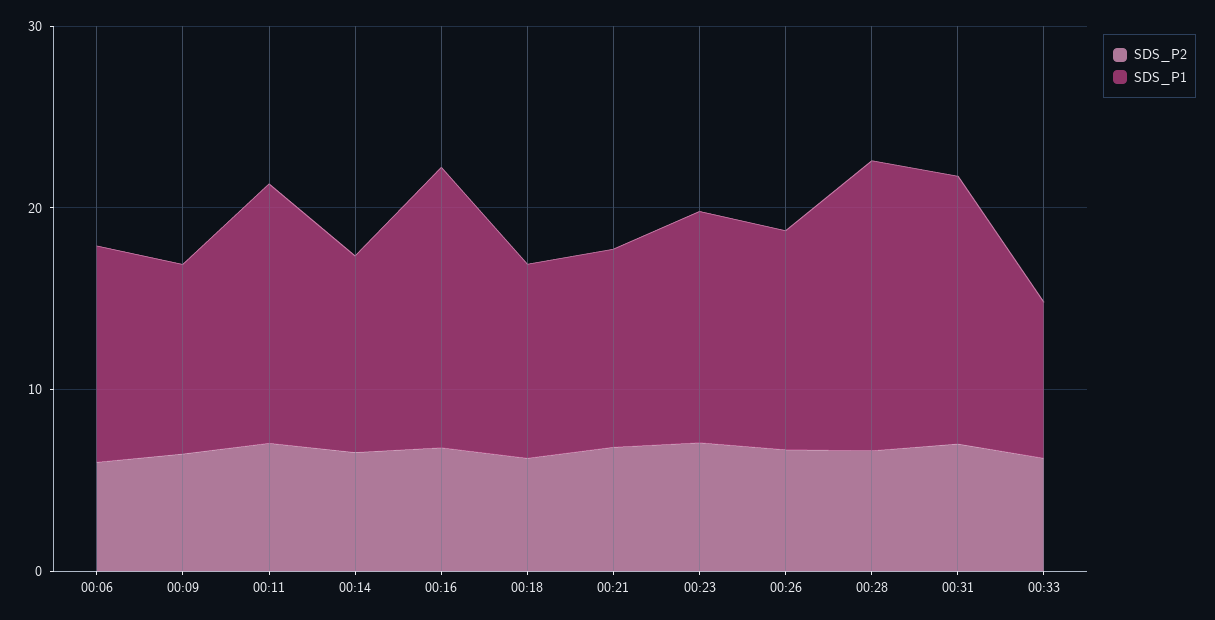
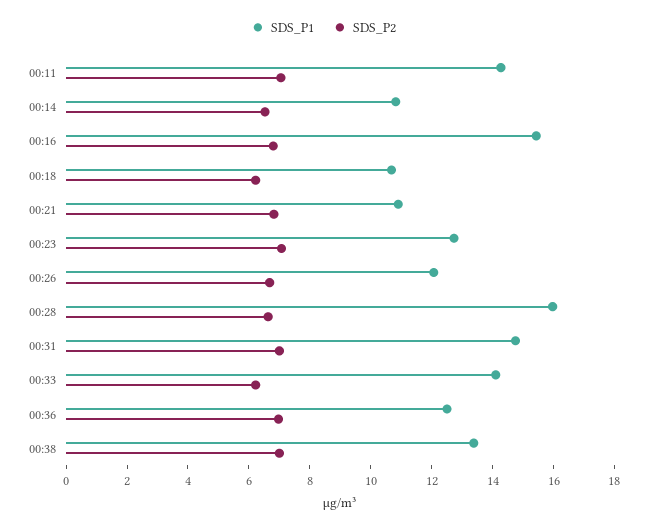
SDS_P2, 00:06: 6 -> none
SDS_P1, 00:06: 12 -> none
SDS_P2, 00:09: 6 -> none
SDS_P1, 00:09: 10 -> none
SDS_P1, 00:33: 8 -> 14
SDS_P1, 00:36: none -> 12.5
SDS_P2, 00:36: none -> 7
SDS_P1, 00:38: none -> 13.5
SDS_P2, 00:38: none -> 7

